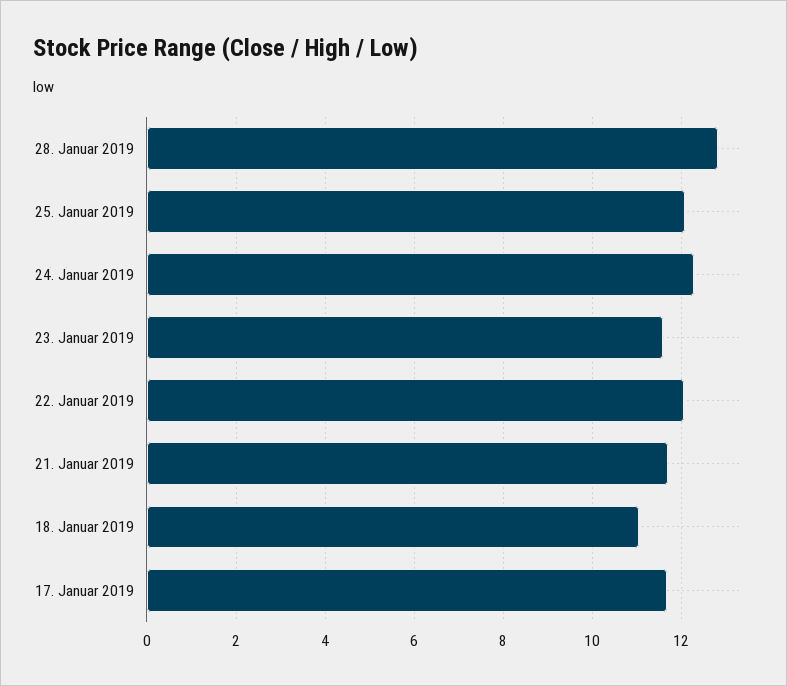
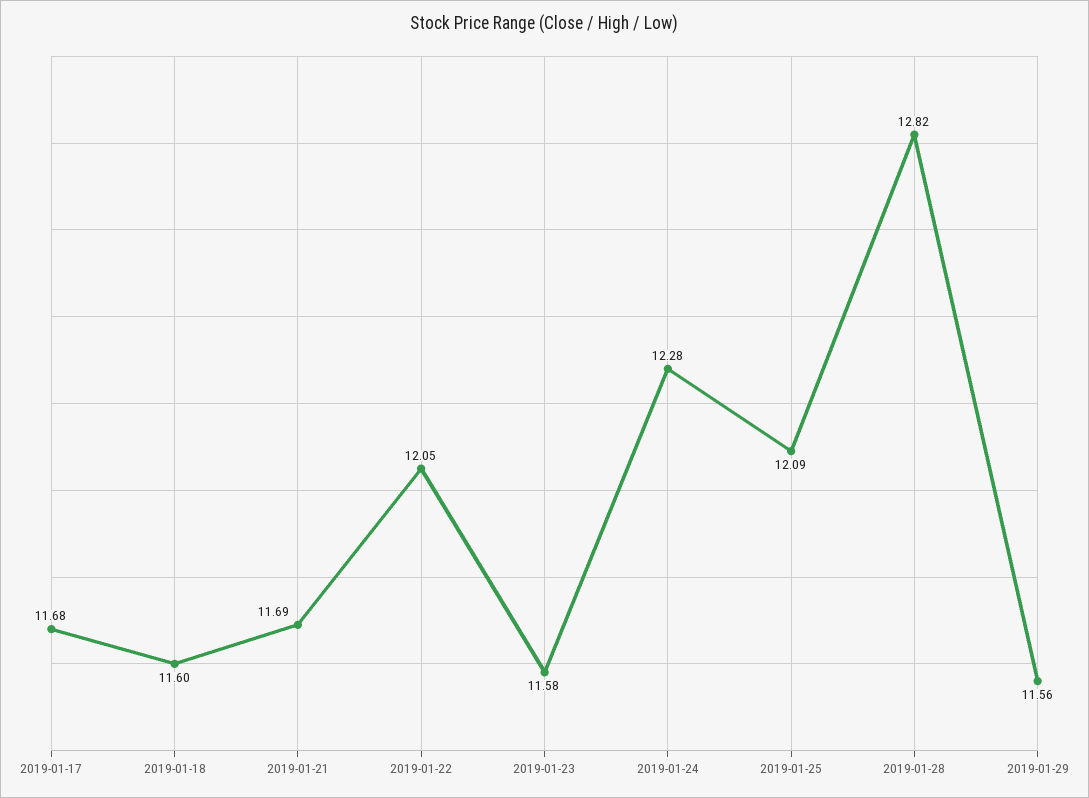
18. Januar 2019: 11 -> 11.6
2019-01-29: none -> 11.56

